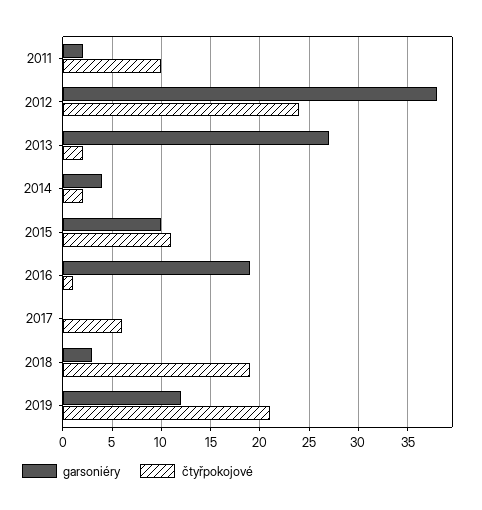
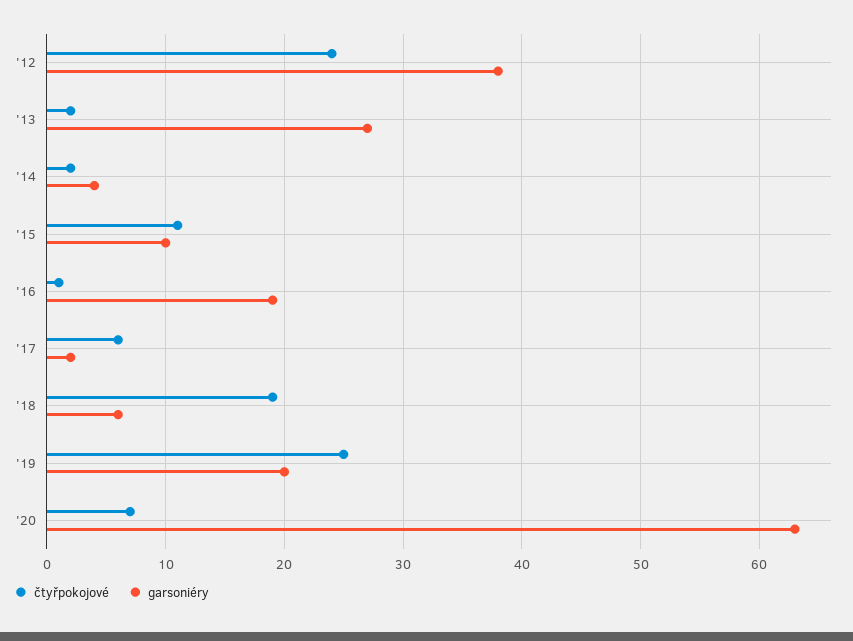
garsoniéry, 2011: 2 -> none
čtyřpokojové, 2011: 10 -> none
garsoniéry, 2017: 0 -> 2
garsoniéry, 2018: 3 -> 6
garsoniéry, 2019: 12 -> 20
čtyřpokojové, 2019: 21 -> 25
čtyřpokojové, '20: none -> 7
garsoniéry, '20: none -> 63

